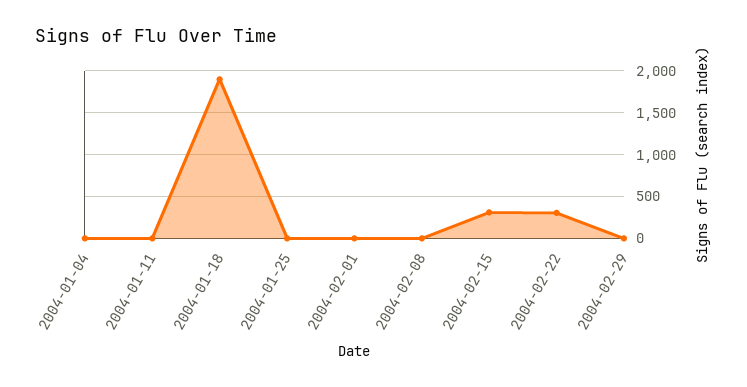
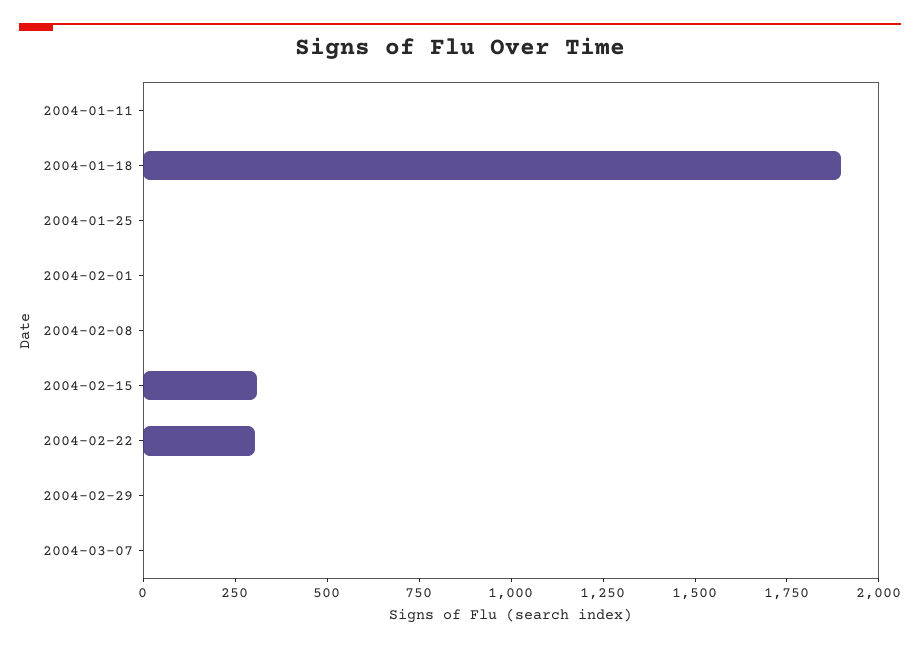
2004-01-04: 0 -> none
2004-03-07: none -> 0

